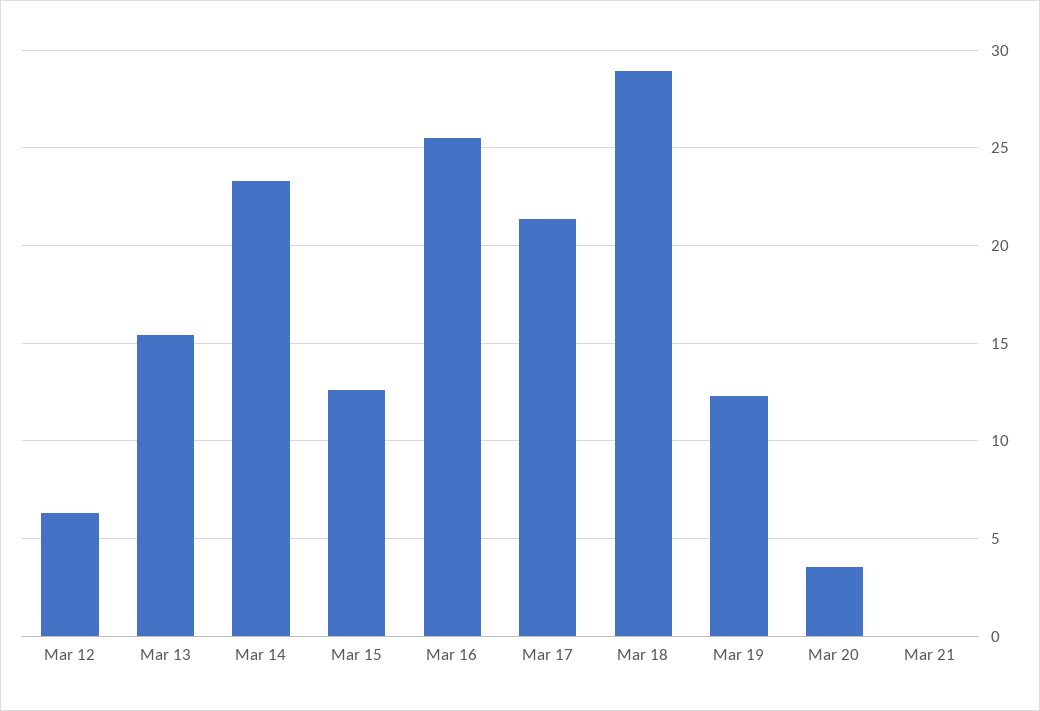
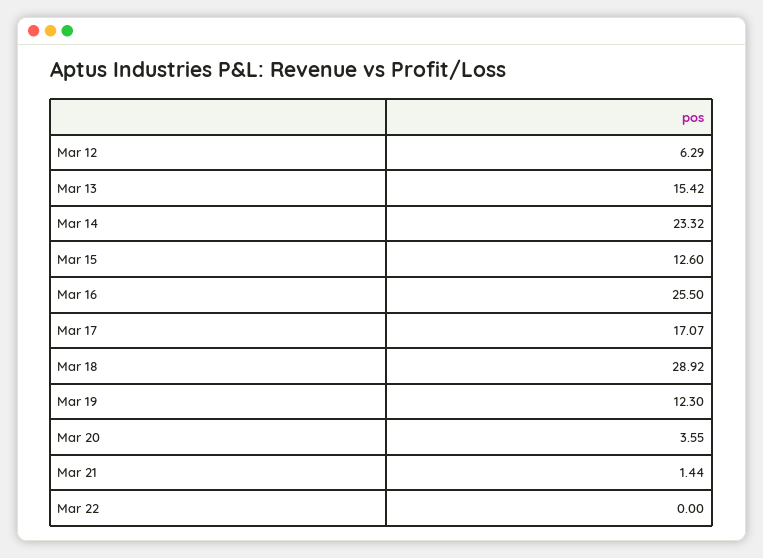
Mar 17: 21.5 -> 17.07
Mar 21: 0 -> 1.44
Mar 22: none -> 0

